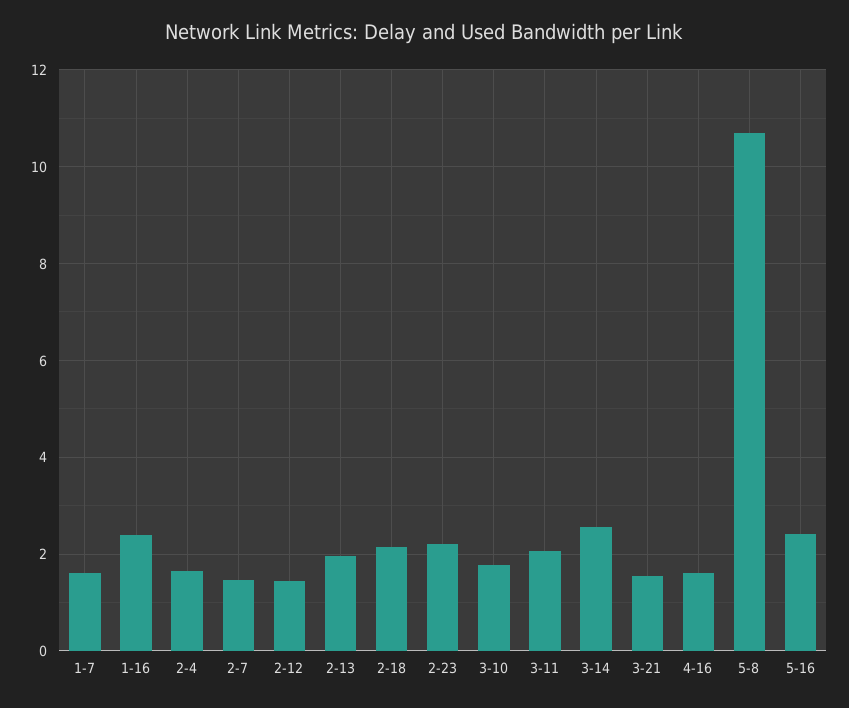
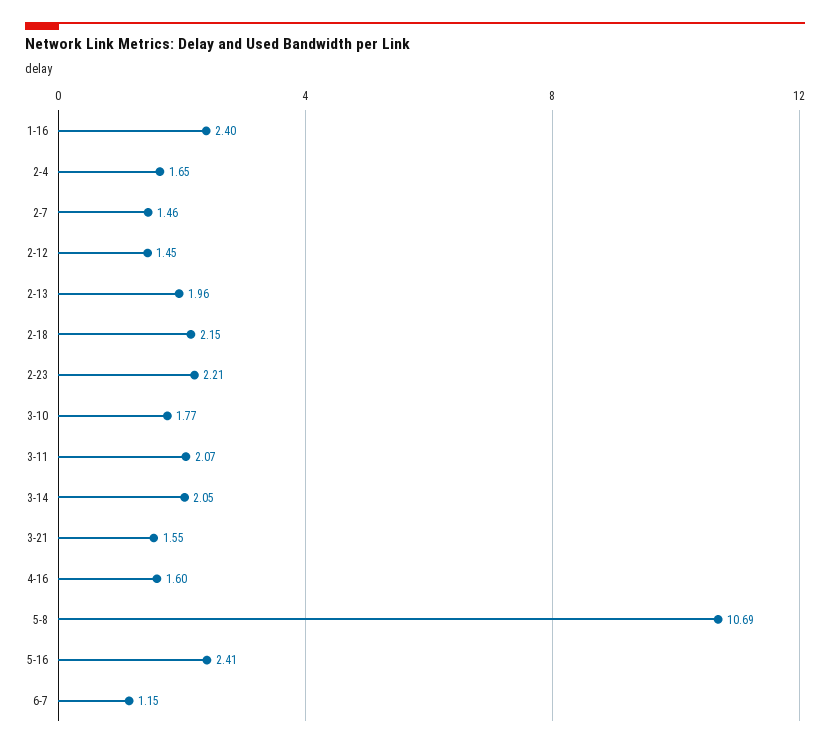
1-7: 1.6 -> none
3-14: 2.6 -> 2.05
6-7: none -> 1.15

